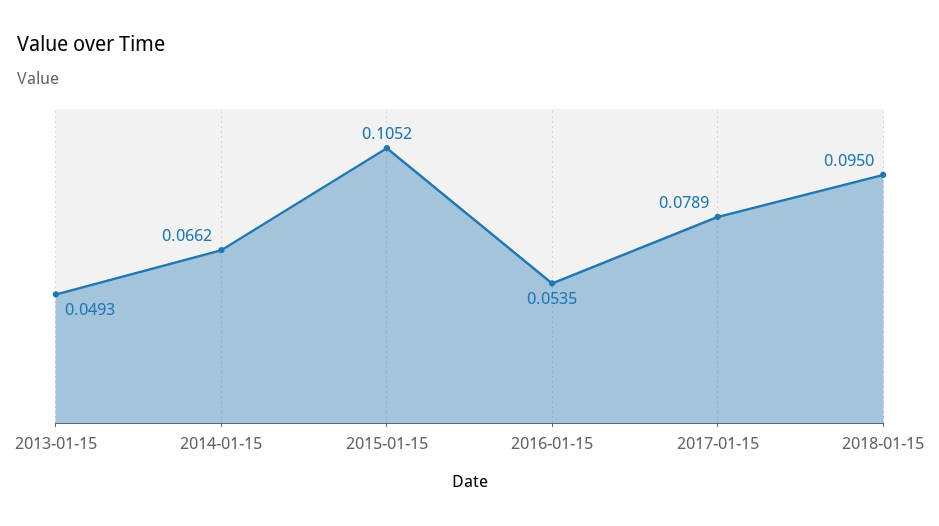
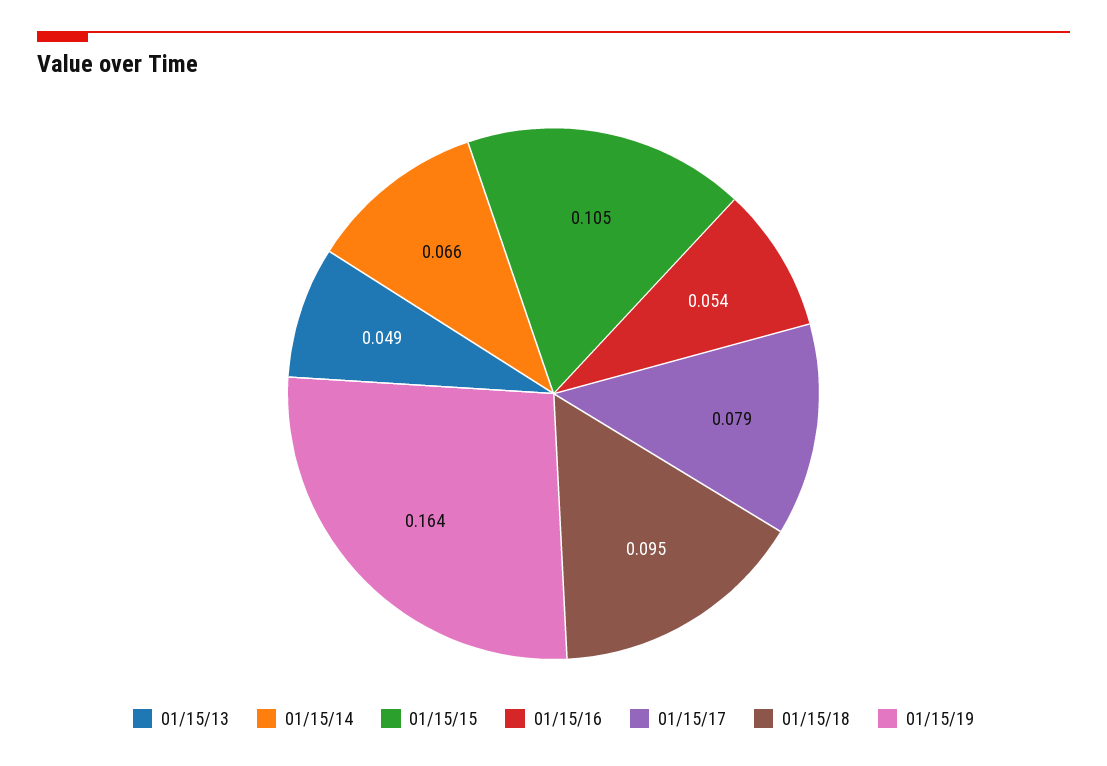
01/15/19: none -> 0.164

